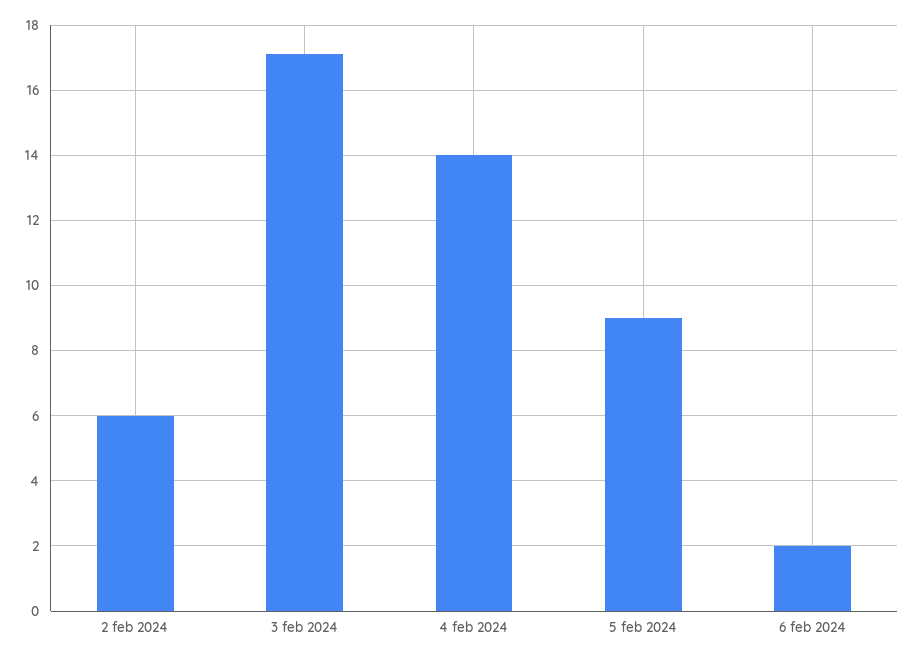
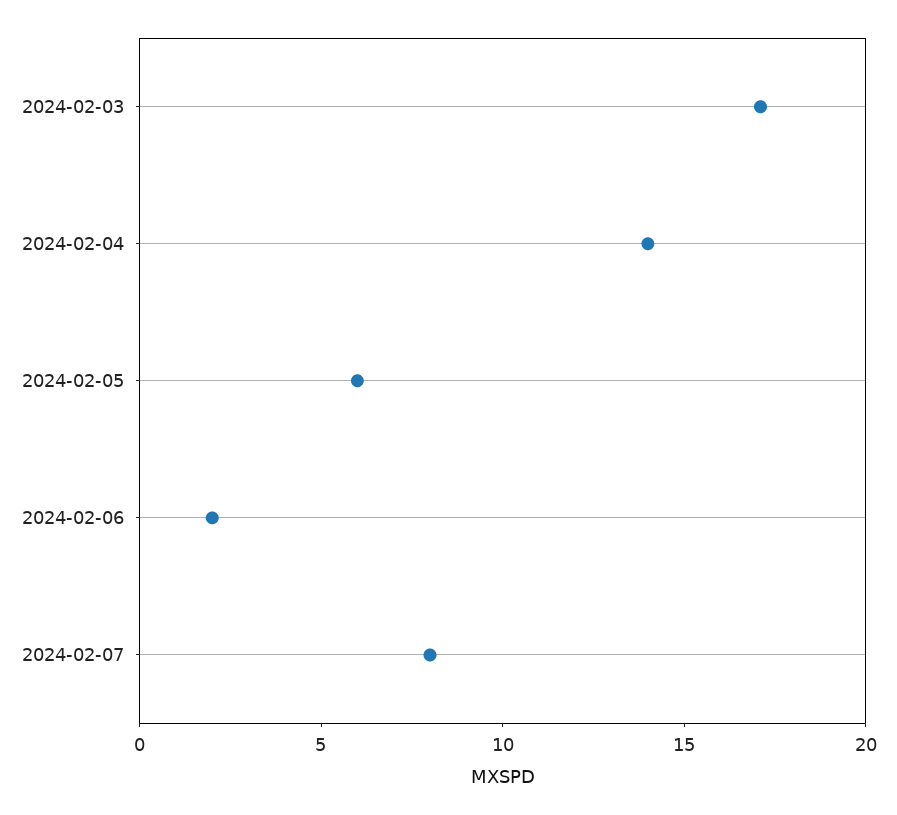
2 feb 2024: 6 -> none
5 feb 2024: 9 -> 6
2024-02-07: none -> 8

